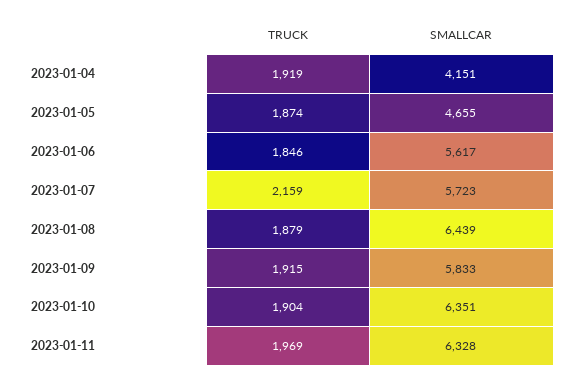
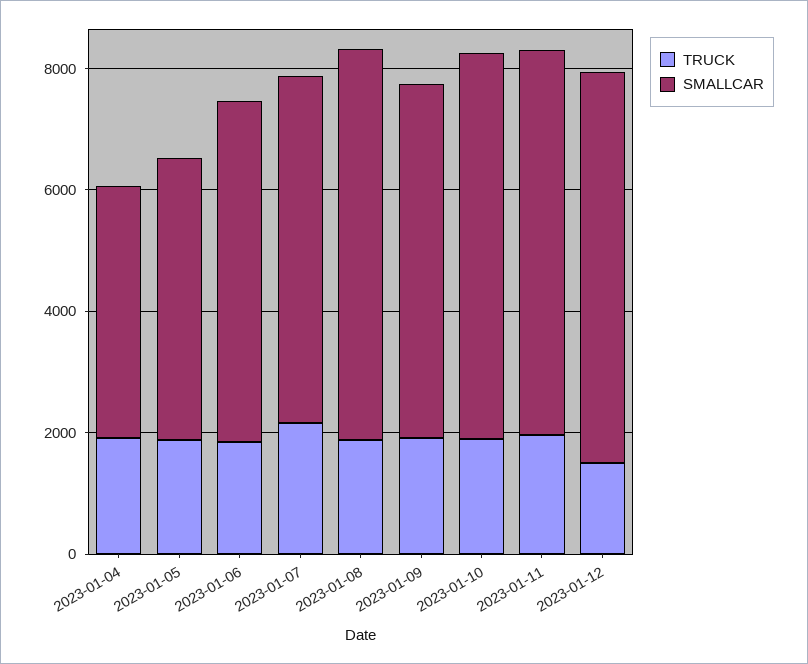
TRUCK, 2023-01-12: none -> 1500
SMALLCAR, 2023-01-12: none -> 6500

